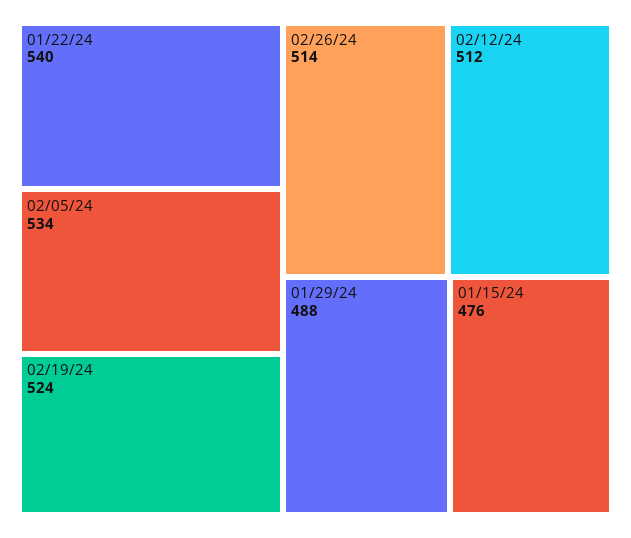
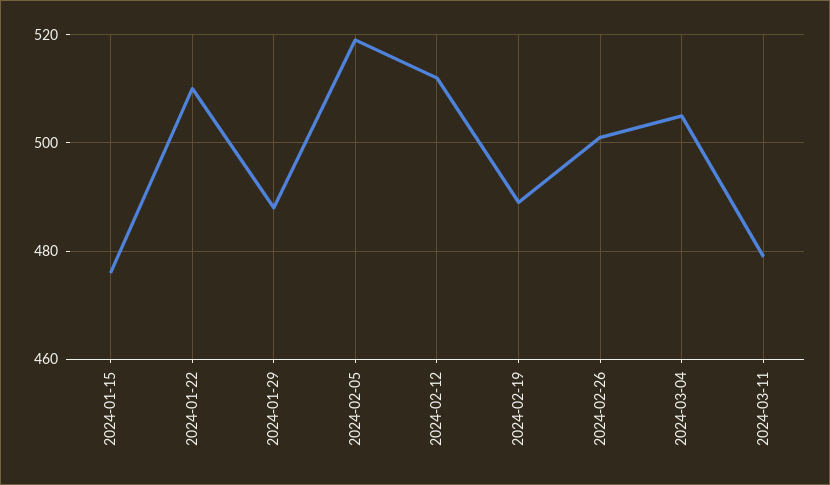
01/22/24: 540 -> 510
02/05/24: 534 -> 520
02/19/24: 524 -> 490
02/26/24: 514 -> 500
2024-03-04: none -> 505
2024-03-11: none -> 480

